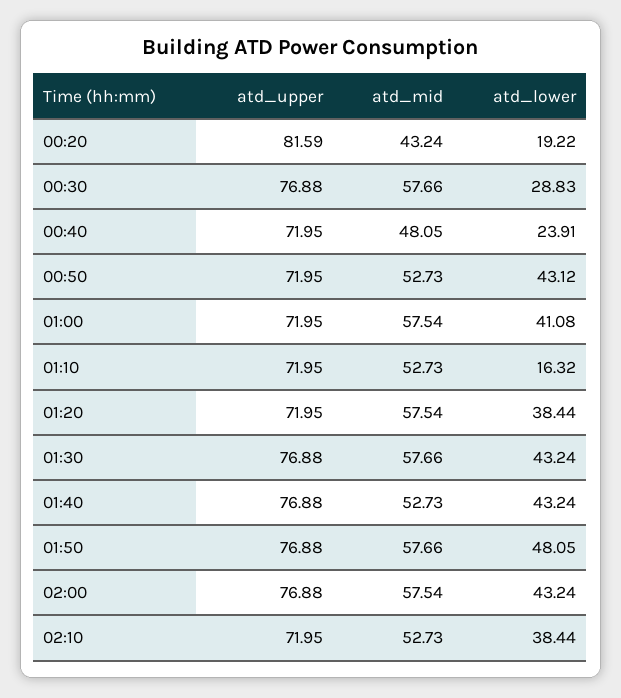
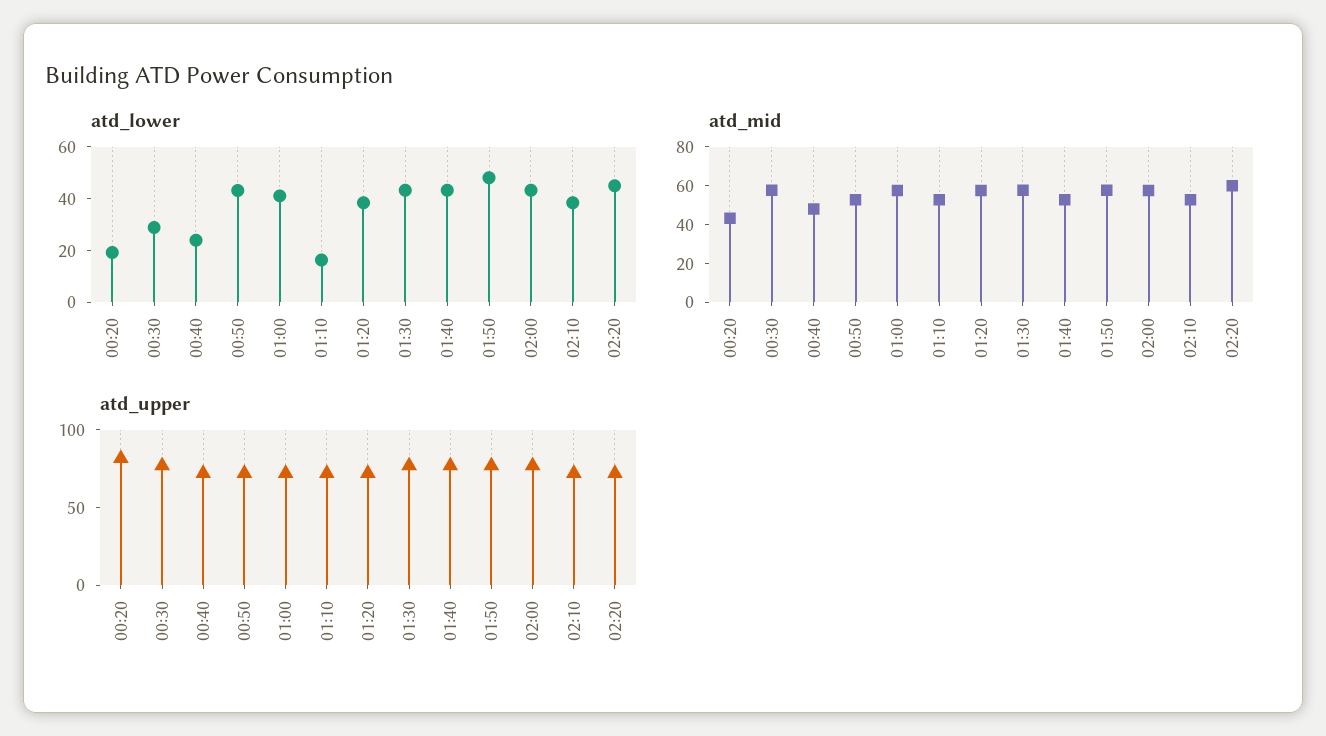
atd_lower, 02:20: none -> 45
atd_mid, 02:20: none -> 60
atd_upper, 02:20: none -> 70

